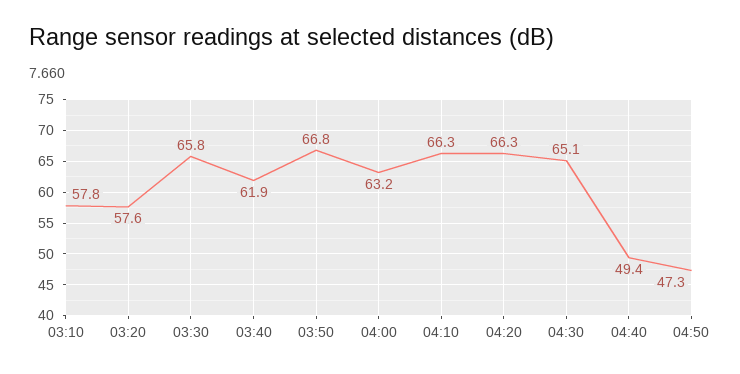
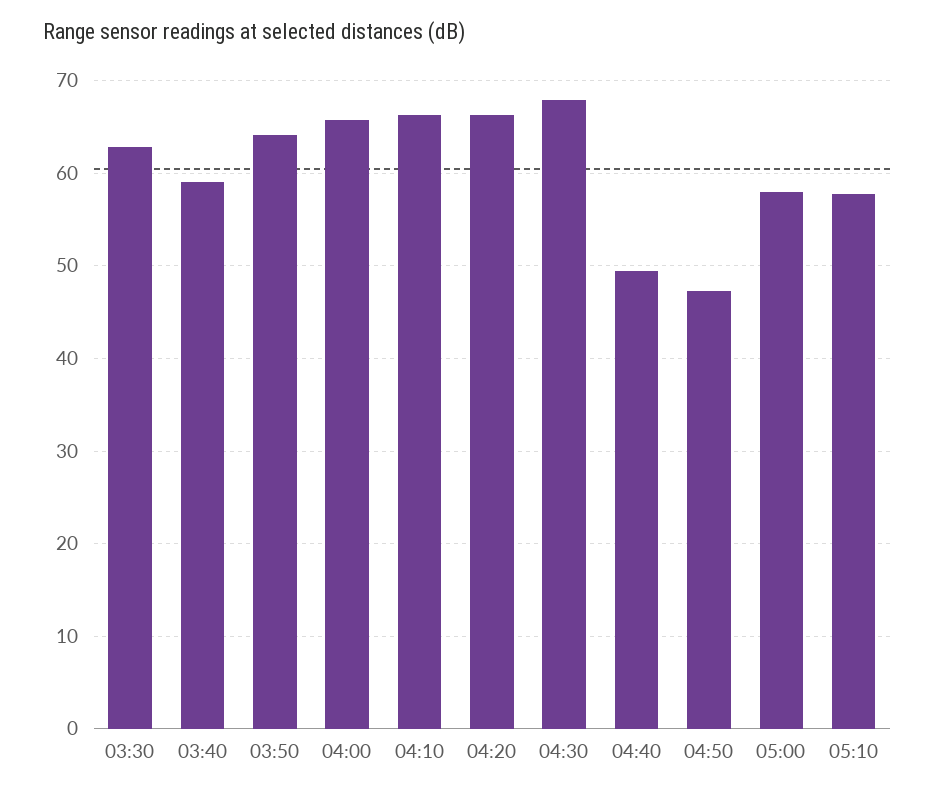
03:10: 57.8 -> none
03:20: 57.6 -> none
03:30: 65.8 -> 63
03:40: 61.9 -> 59
03:50: 66.8 -> 64
04:00: 63.2 -> 66
04:30: 65.1 -> 68
05:00: none -> 58
05:10: none -> 58

